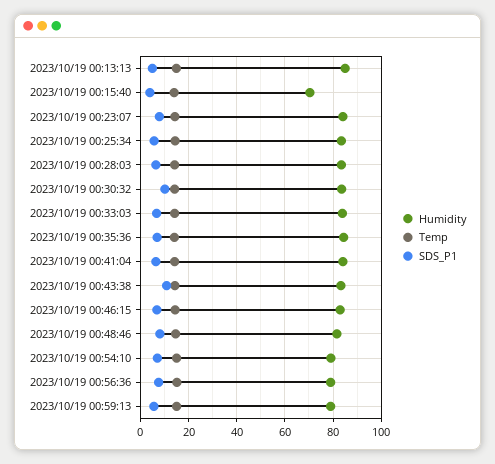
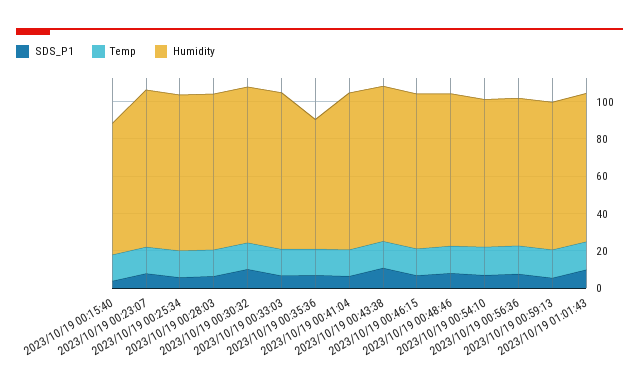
Humidity, 2023/10/19 00:13:13: 85 -> none
Temp, 2023/10/19 00:13:13: 15 -> none
SDS_P1, 2023/10/19 00:13:13: 5 -> none
Humidity, 2023/10/19 00:35:36: 85 -> 70
SDS_P1, 2023/10/19 01:01:43: none -> 10
Temp, 2023/10/19 01:01:43: none -> 15
Humidity, 2023/10/19 01:01:43: none -> 80

